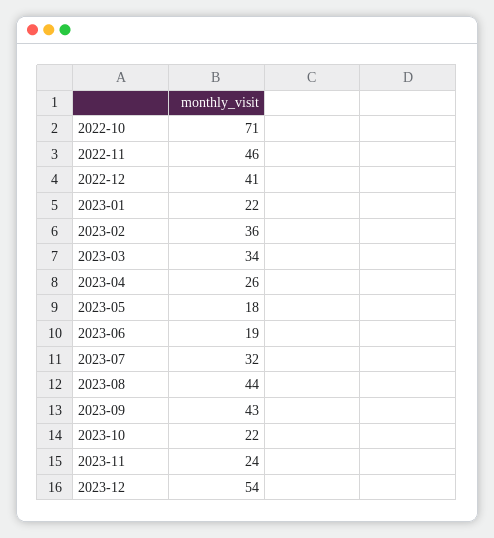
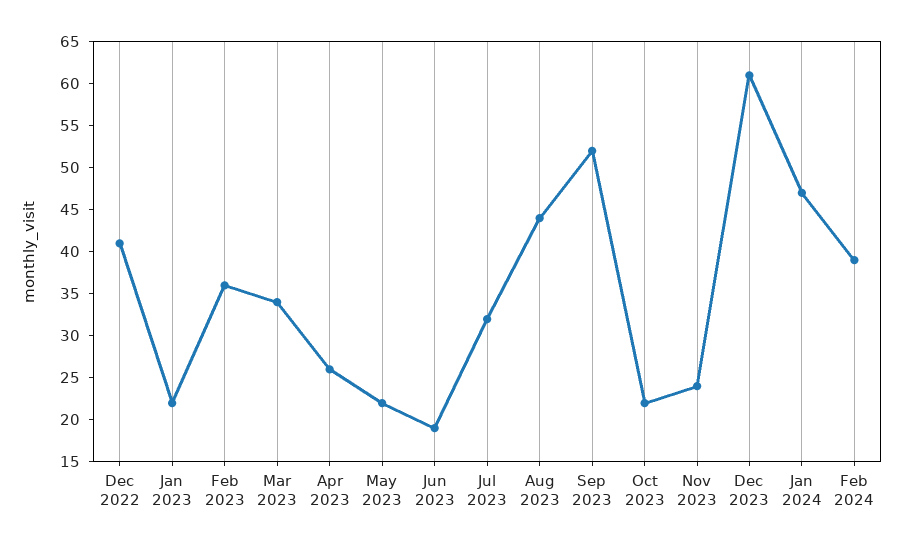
2022-10: 71 -> none
2022-11: 46 -> none
2023-05: 18 -> 22
2023-09: 43 -> 52
2023-12: 54 -> 61
Jan 2024: none -> 47
Feb 2024: none -> 39

